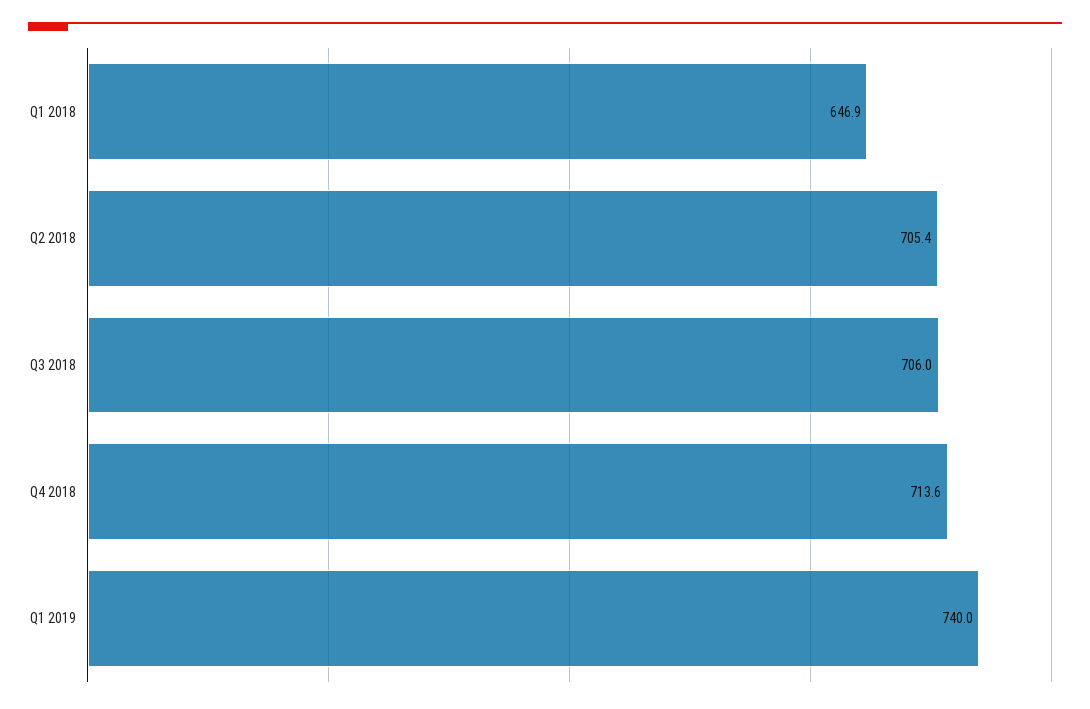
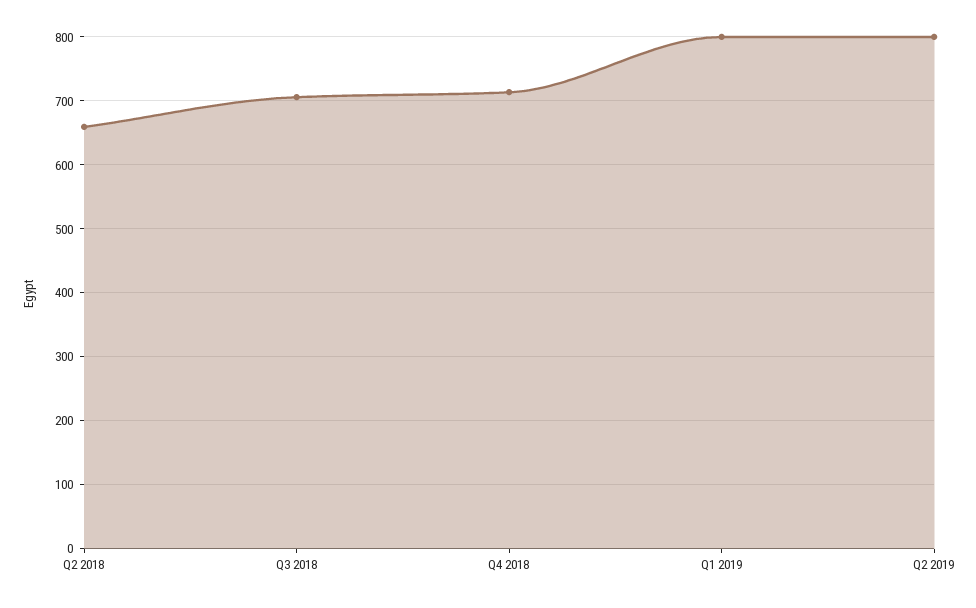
Q1 2018: 646.9 -> none
Q2 2018: 705.4 -> 660
Q1 2019: 740 -> 800
Q2 2019: none -> 800

